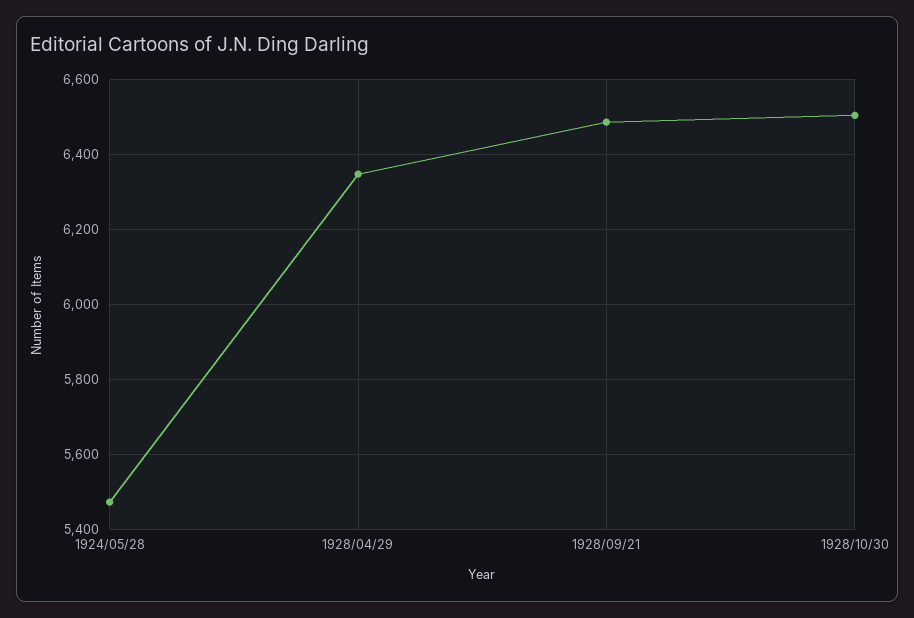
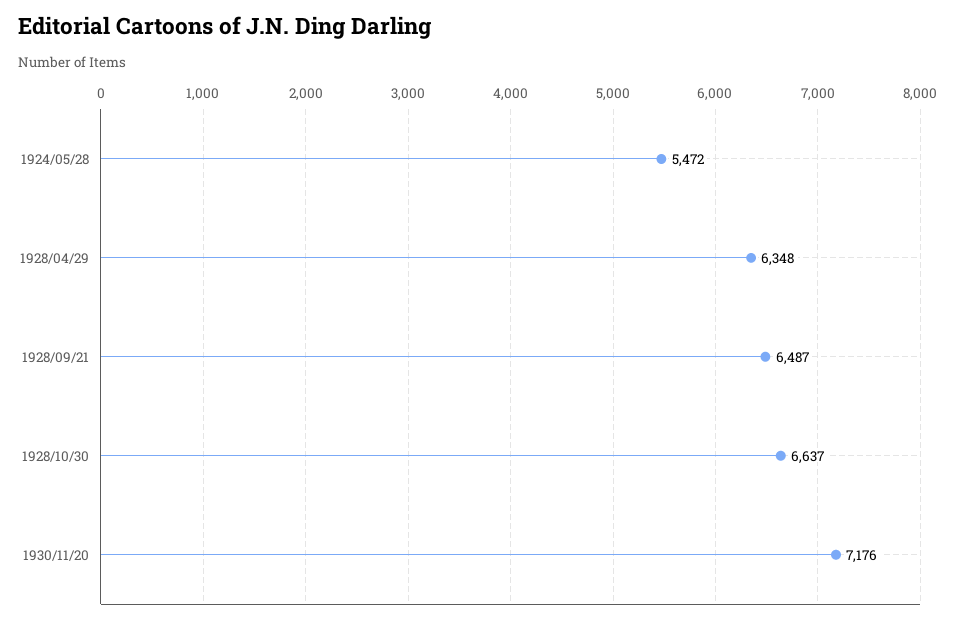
1928/10/30: 6500 -> 6637
1930/11/20: none -> 7176

